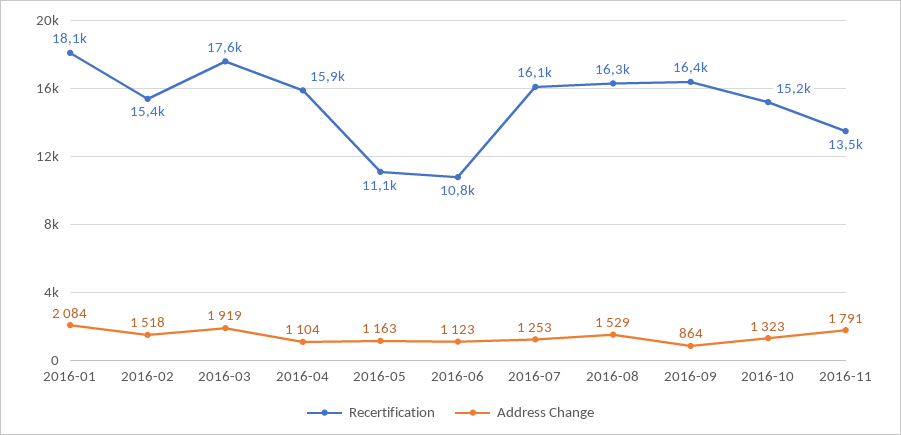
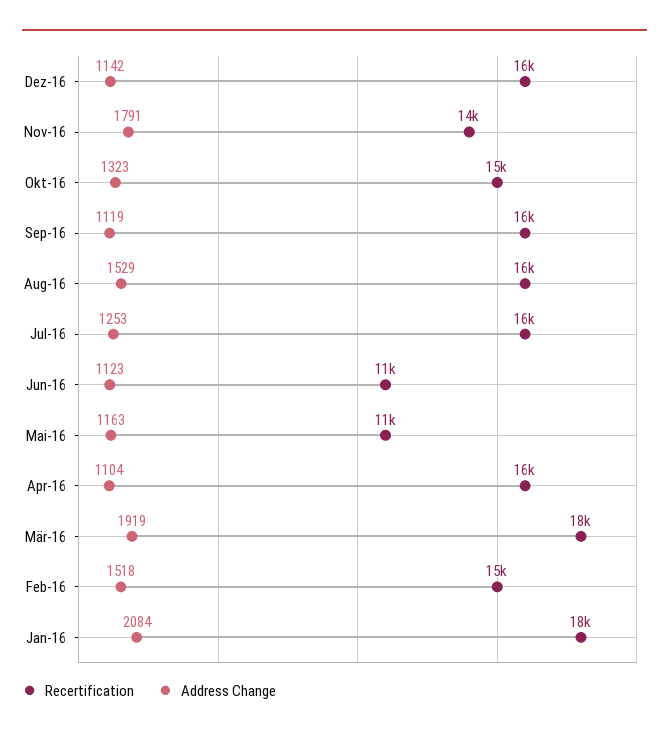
Address Change, 2016-09: 864 -> 1119
Recertification, Dez-16: none -> 16000
Address Change, Dez-16: none -> 1142

